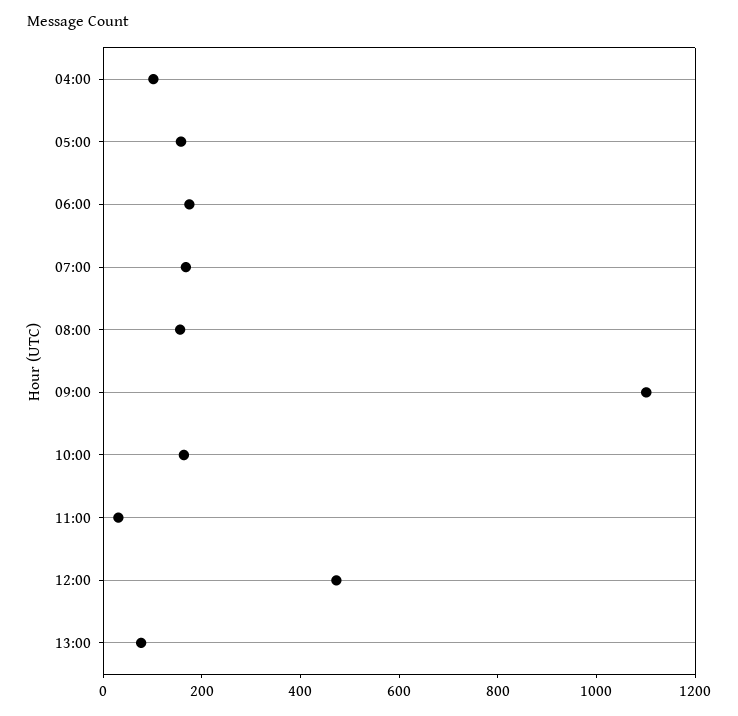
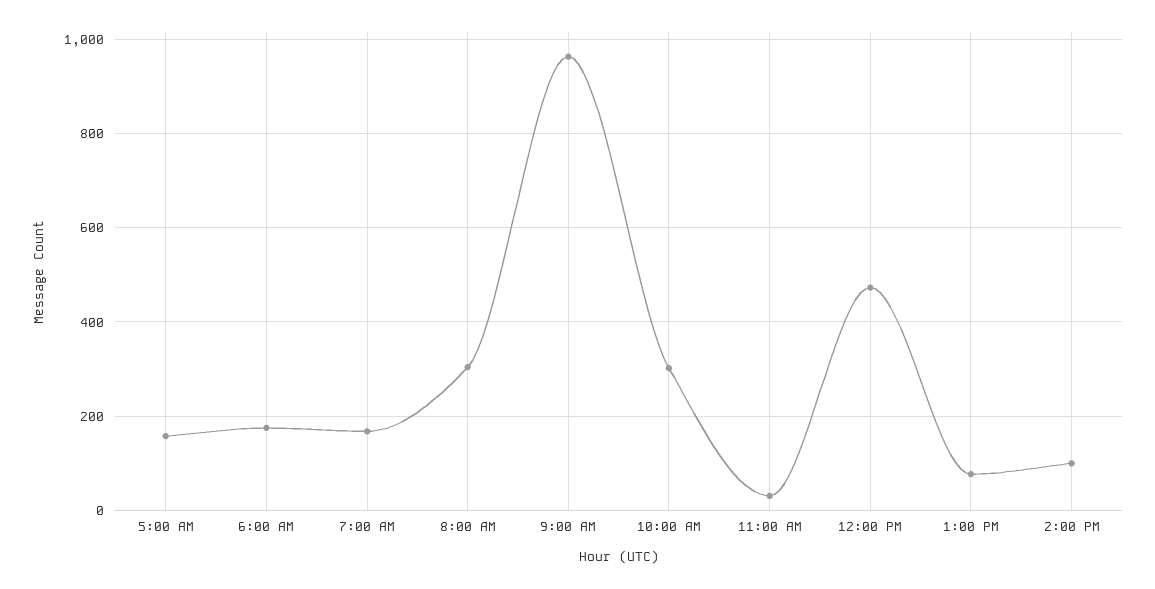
04:00: 100 -> none
08:00: 150 -> 300
09:00: 1100 -> 960
10:00: 150 -> 300
2:00 PM: none -> 100

